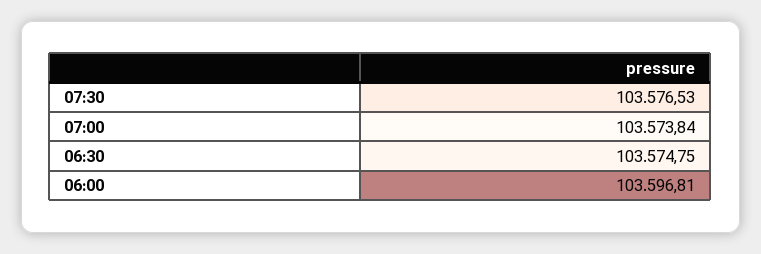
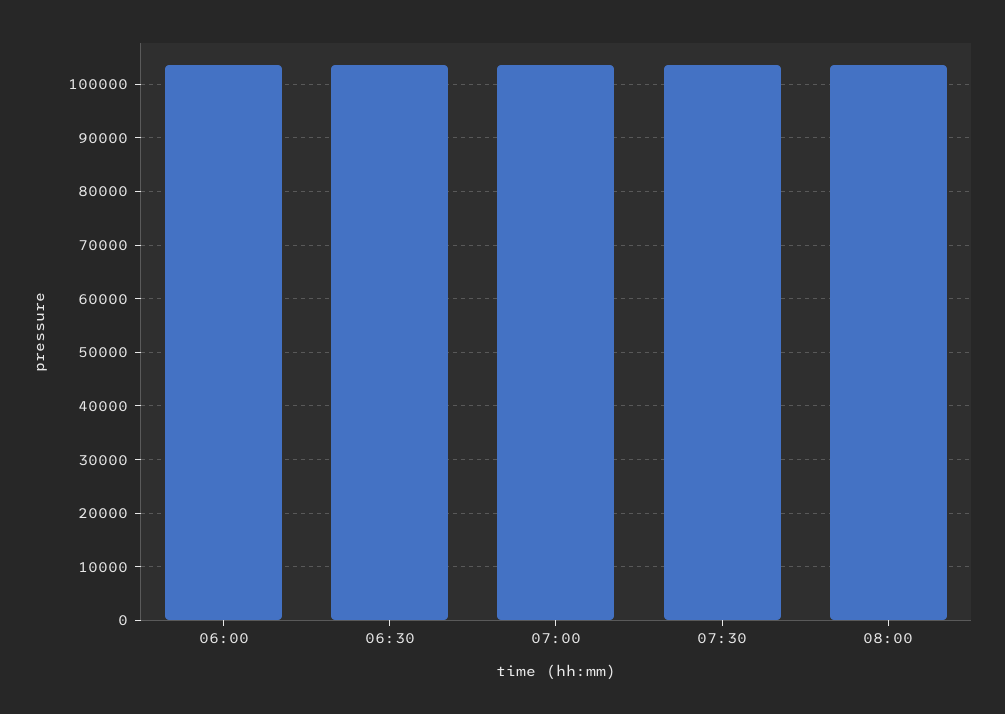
08:00: none -> 104000

